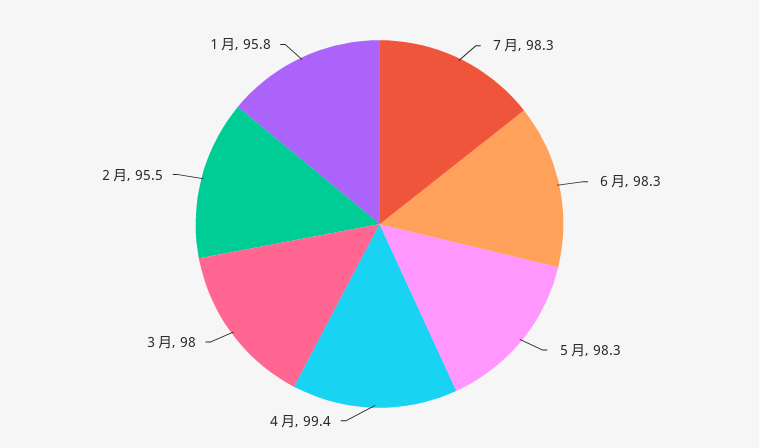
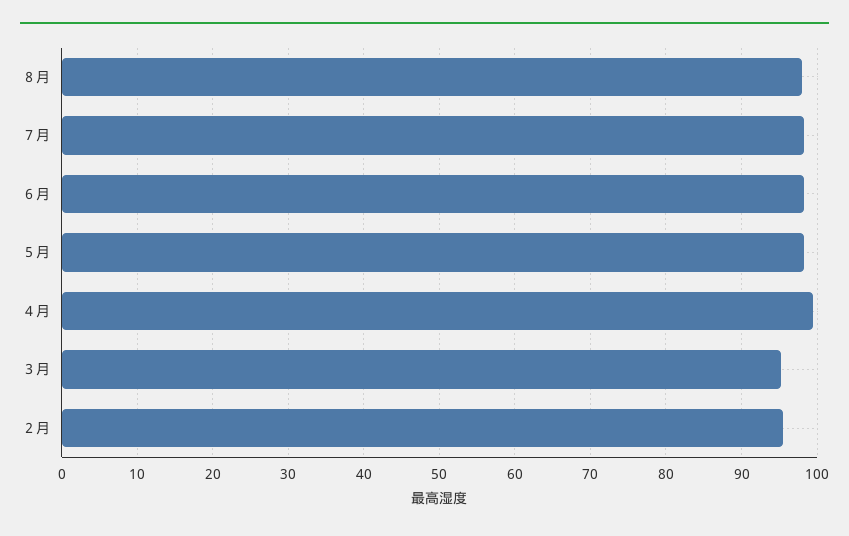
３月: 98 -> 95
１月: 95.8 -> none
８月: none -> 98

